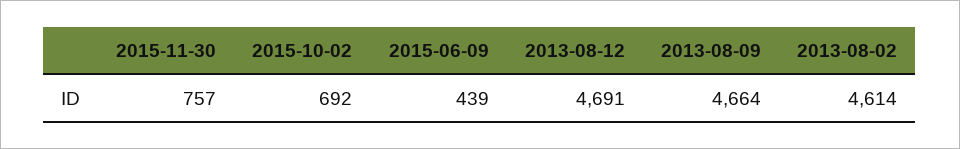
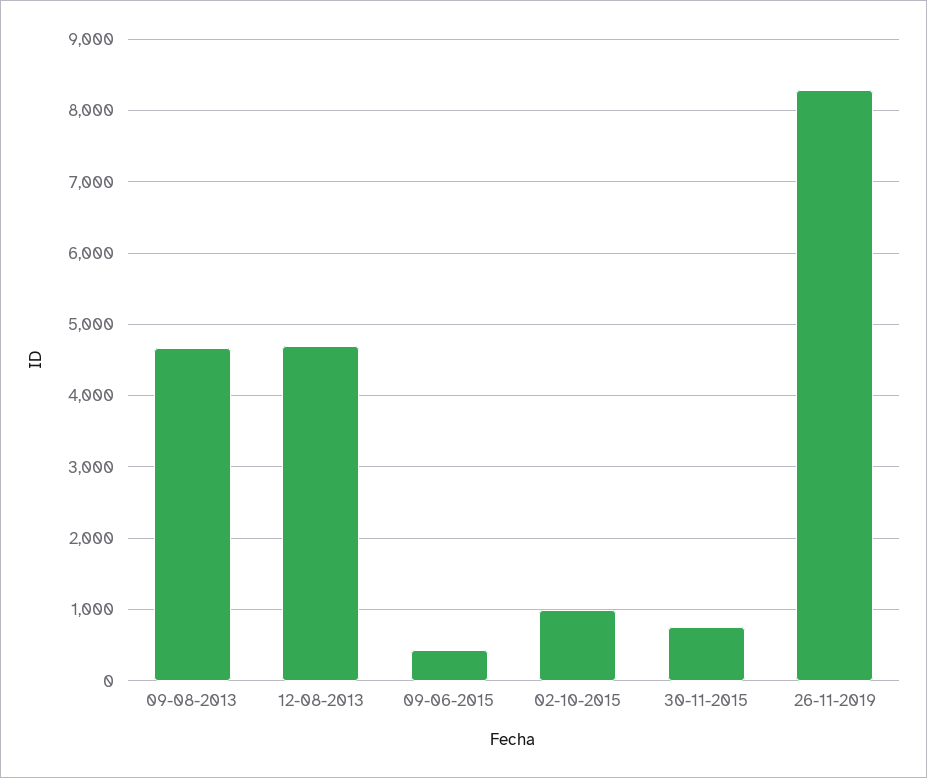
2015-10-02: 692 -> 1000
2013-08-02: 4614 -> none
26-11-2019: none -> 8300

